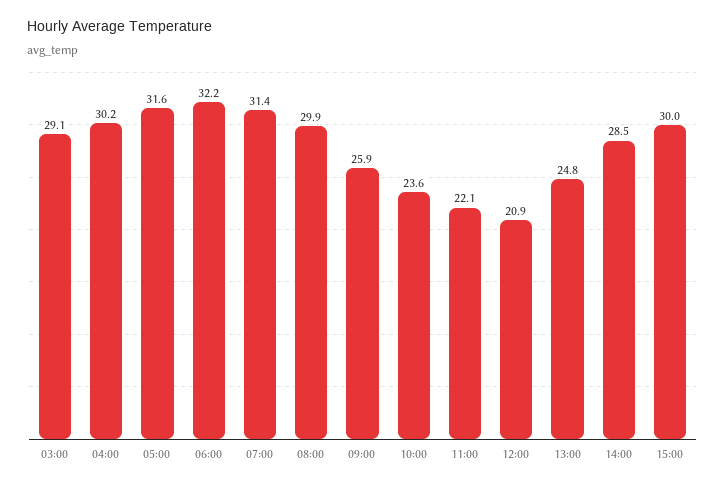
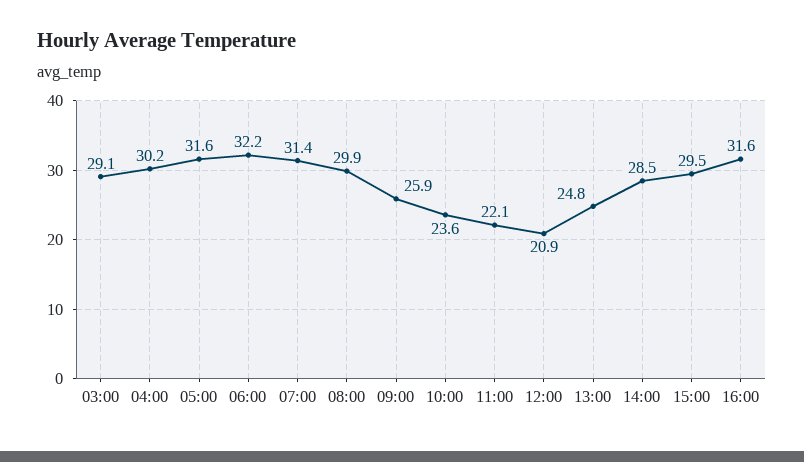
15:00: 30 -> 29.5
16:00: none -> 31.6

